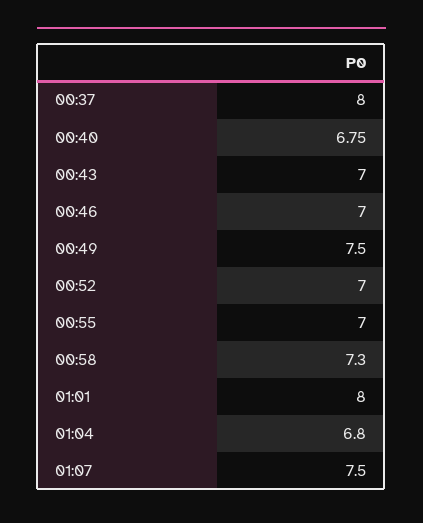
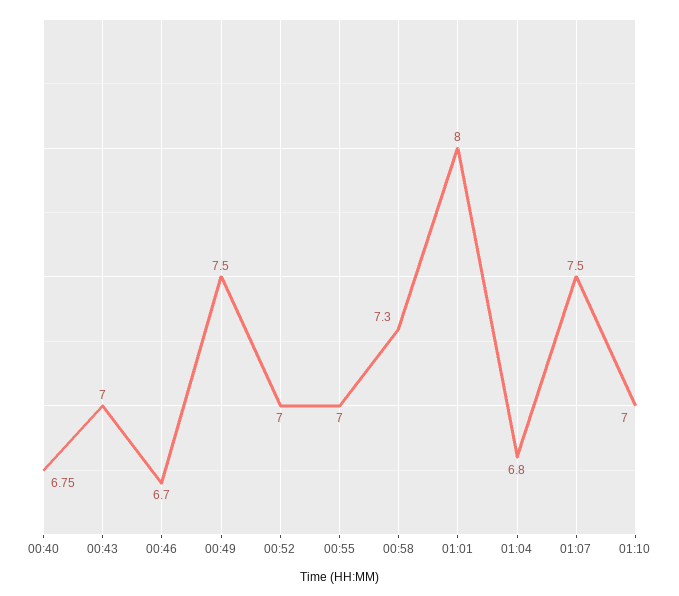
00:37: 8 -> none
00:46: 7 -> 6.7
01:10: none -> 7

